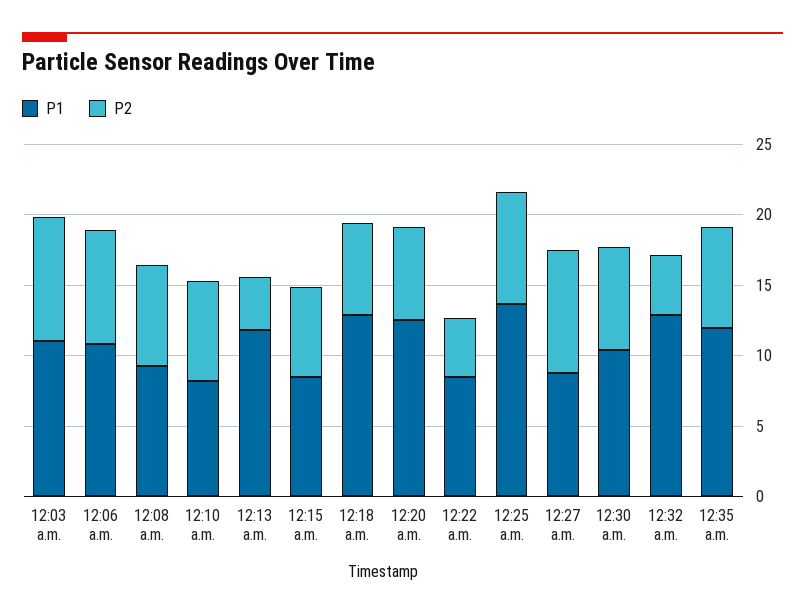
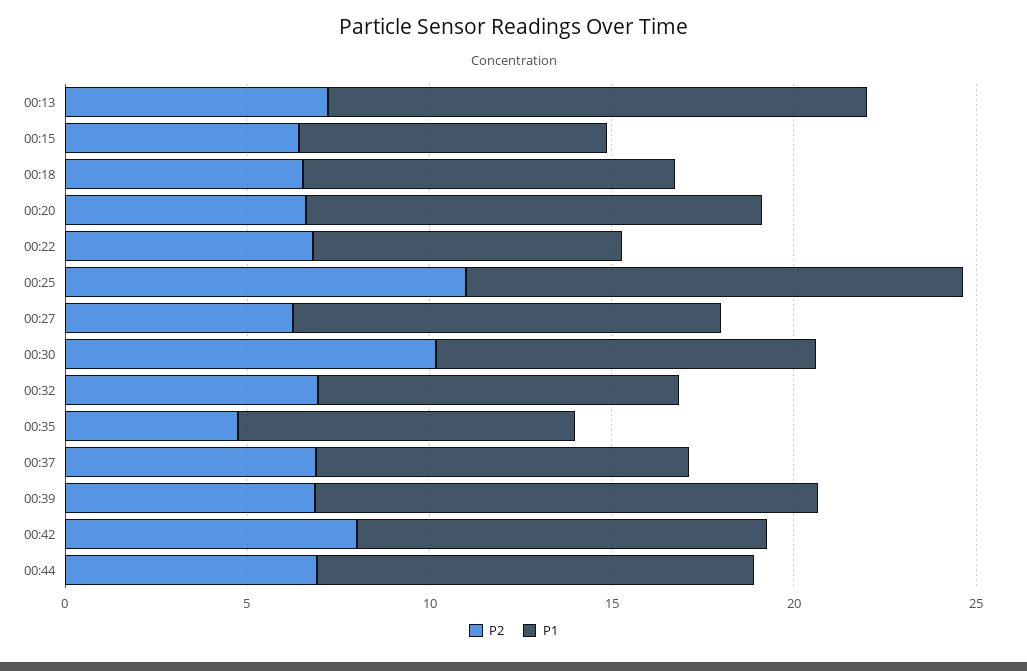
P1, 12:03 a.m.: 11 -> none
P2, 12:03 a.m.: 9 -> none
P1, 12:06 a.m.: 11 -> none
P2, 12:06 a.m.: 8 -> none
P1, 12:08 a.m.: 9 -> none
P2, 12:08 a.m.: 7 -> none
P1, 12:10 a.m.: 8 -> none
P2, 12:10 a.m.: 7 -> none
P1, 12:13 a.m.: 12 -> 15
P2, 12:13 a.m.: 4 -> 7
P1, 12:18 a.m.: 13 -> 10
P2, 12:22 a.m.: 4 -> 7
P2, 12:25 a.m.: 8 -> 11
P1, 12:27 a.m.: 9 -> 12
P2, 12:27 a.m.: 9 -> 6
P2, 12:30 a.m.: 7 -> 10
P1, 12:32 a.m.: 13 -> 10
P2, 12:32 a.m.: 4 -> 7
P1, 12:35 a.m.: 12 -> 9
P2, 12:35 a.m.: 7 -> 5
P2, 00:37: none -> 7
P1, 00:37: none -> 10
P2, 00:39: none -> 7
P1, 00:39: none -> 14
P2, 00:42: none -> 8
P1, 00:42: none -> 11
P2, 00:44: none -> 7
P1, 00:44: none -> 12

